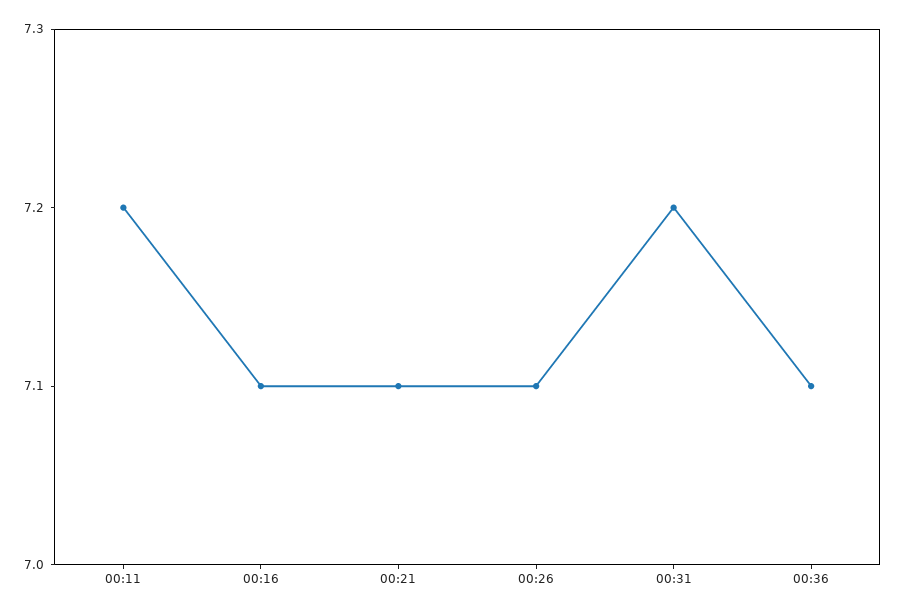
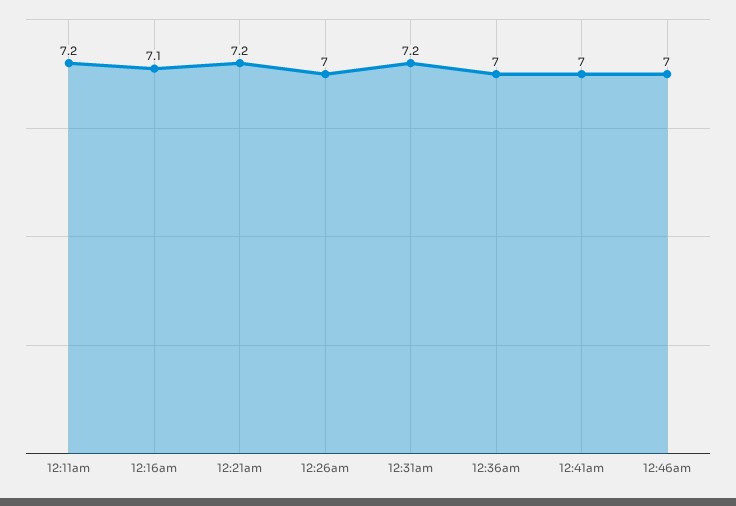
00:21: 7.1 -> 7.2
00:26: 7.1 -> 7
00:36: 7.1 -> 7
12:41am: none -> 7
12:46am: none -> 7

